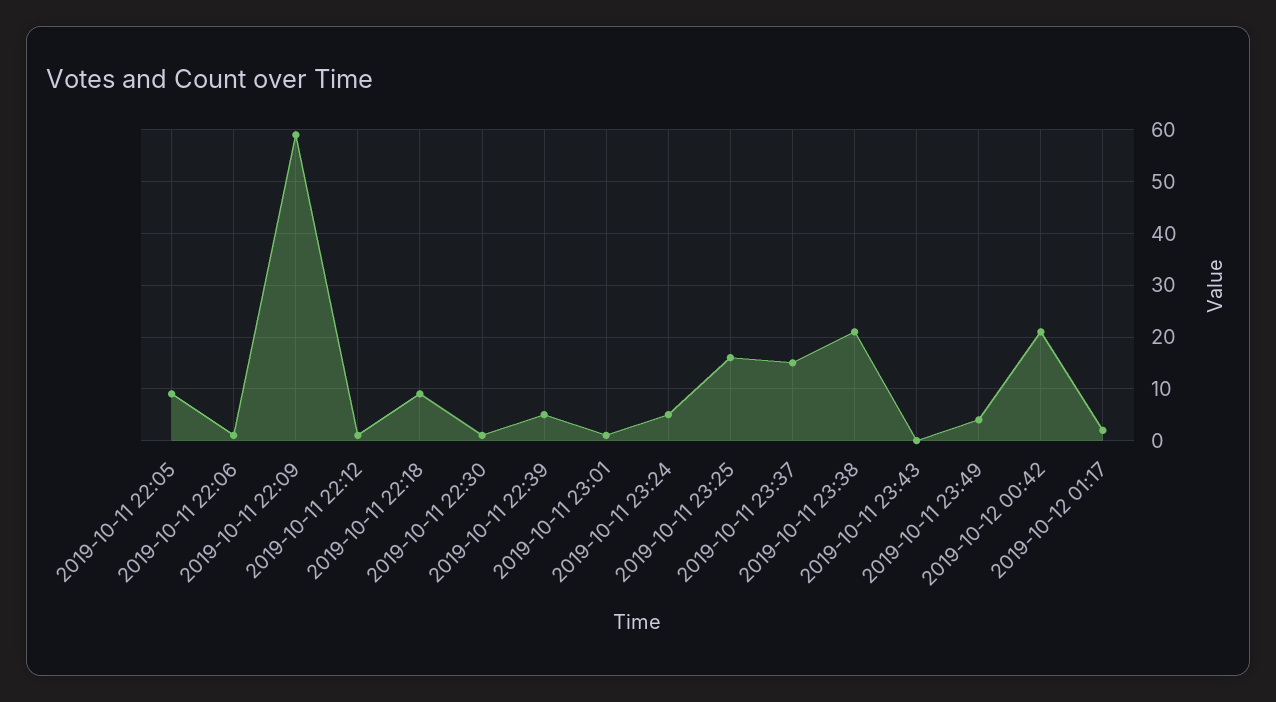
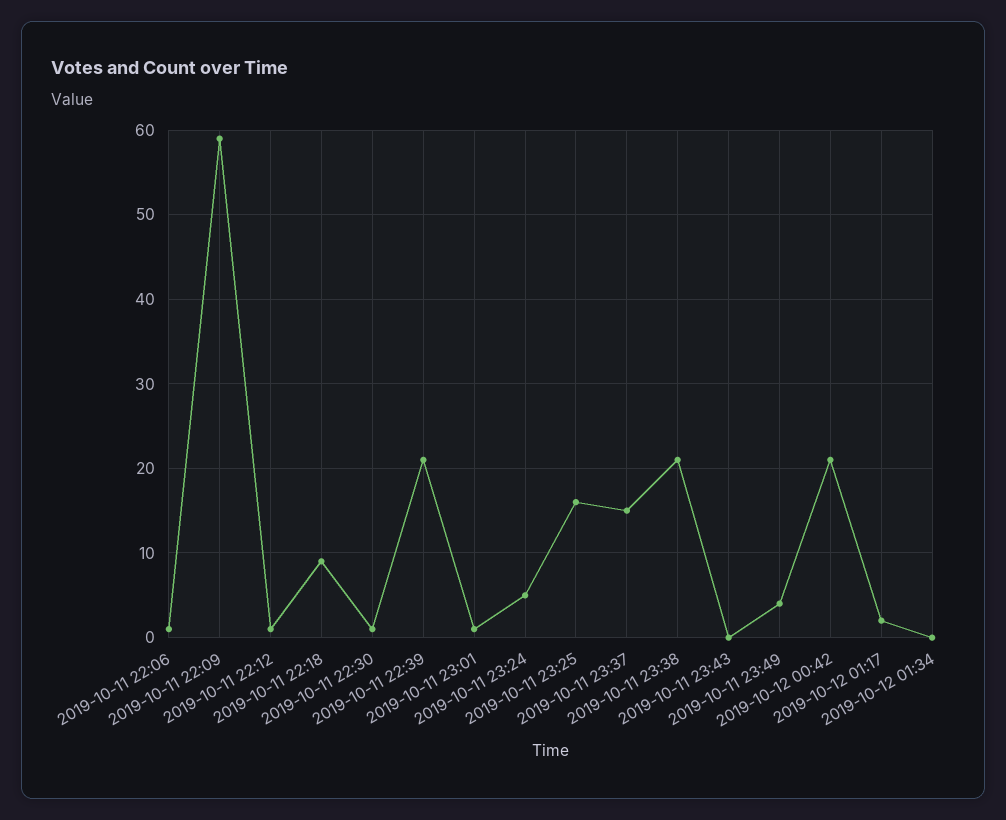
2019-10-11 22:05: 10 -> none
2019-10-11 22:39: 5 -> 21
2019-10-12 01:34: none -> 0

